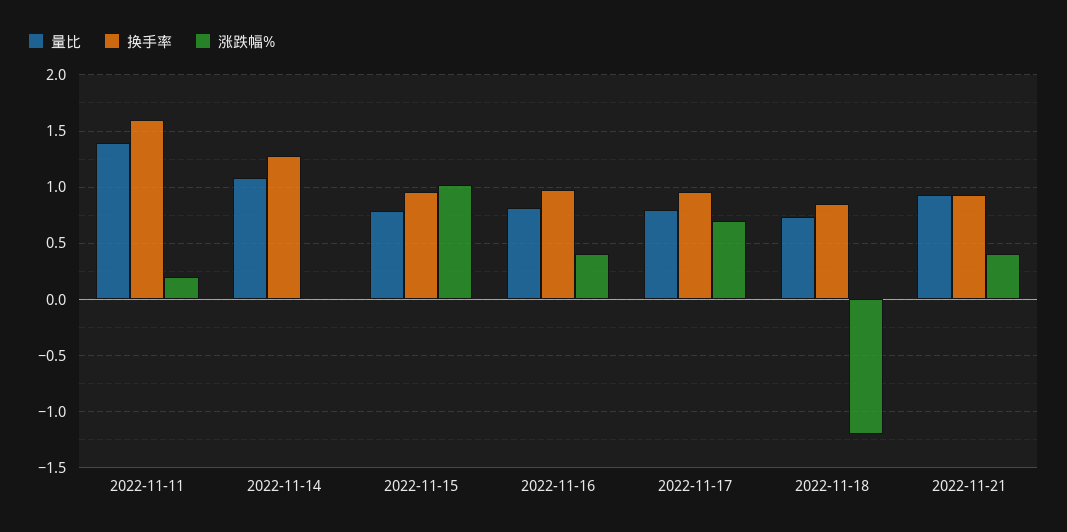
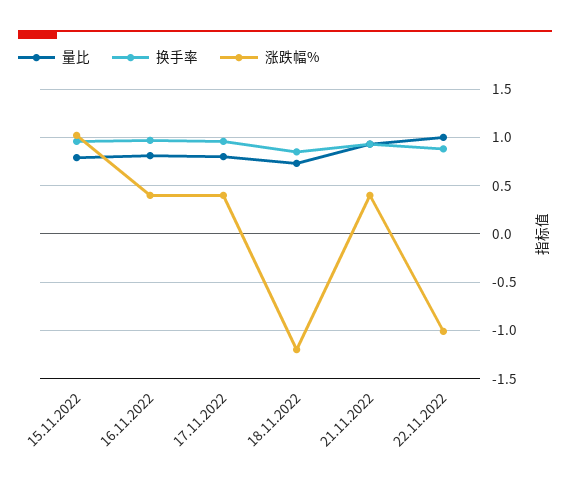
量比, 2022-11-11: 1.4 -> none
换手率, 2022-11-11: 1.6 -> none
涨跌幅%, 2022-11-11: 0.2 -> none
量比, 2022-11-14: 1.1 -> none
换手率, 2022-11-14: 1.3 -> none
涨跌幅%, 2022-11-14: 0 -> none
涨跌幅%, 2022-11-17: 0.7 -> 0.4
量比, 22.11.2022: none -> 1
换手率, 22.11.2022: none -> 0.9
涨跌幅%, 22.11.2022: none -> -1

